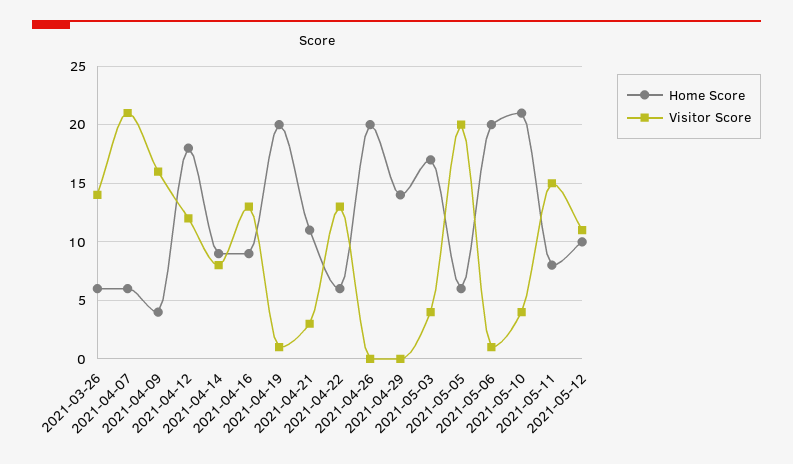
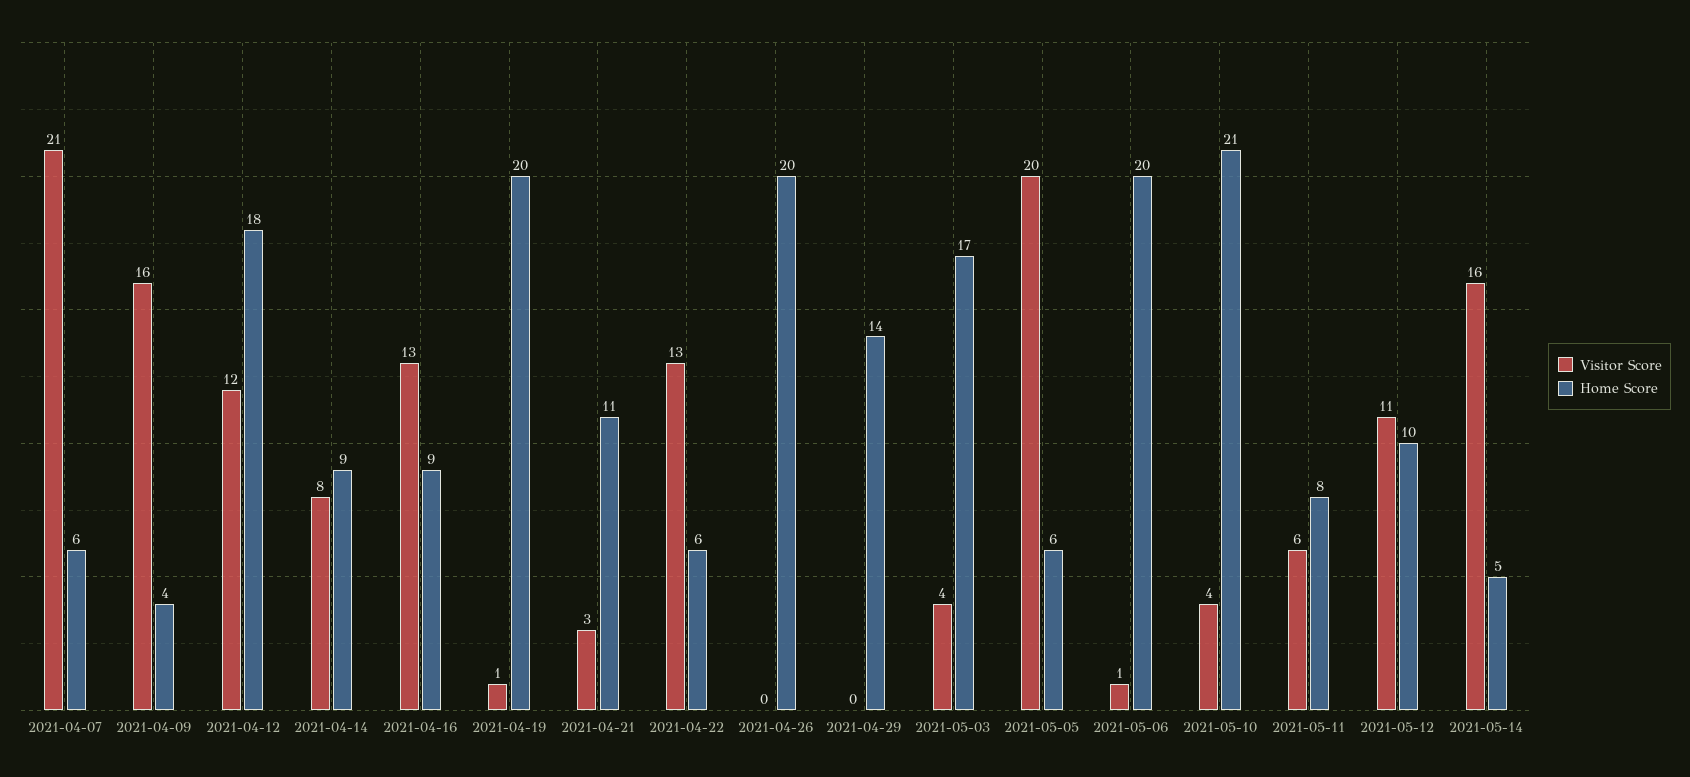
Home Score, 2021-03-26: 6 -> none
Visitor Score, 2021-03-26: 14 -> none
Visitor Score, 2021-05-11: 15 -> 6
Visitor Score, 2021-05-14: none -> 16
Home Score, 2021-05-14: none -> 5

